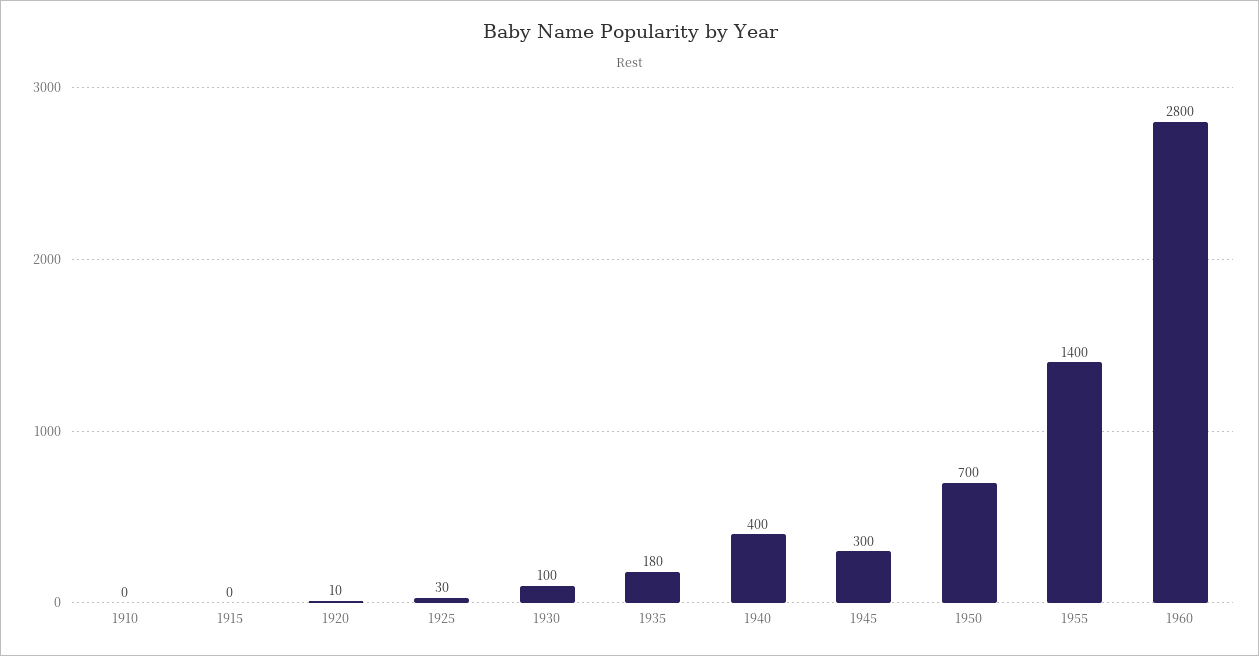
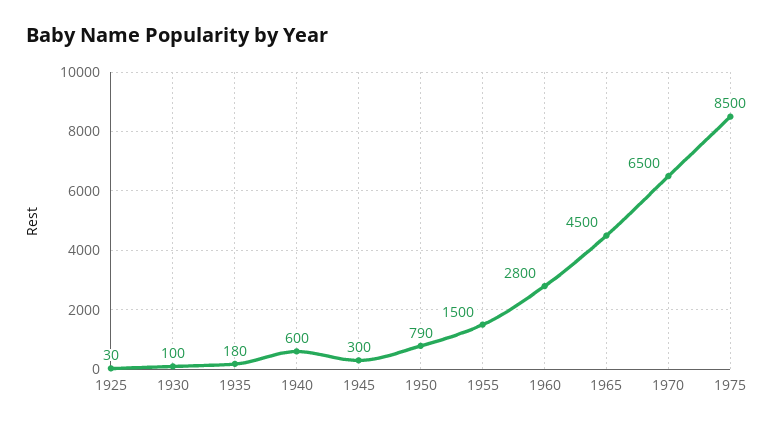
1910: 0 -> none
1915: 0 -> none
1920: 10 -> none
1940: 400 -> 600
1950: 700 -> 790
1955: 1400 -> 1500
1965: none -> 4500
1970: none -> 6500
1975: none -> 8500

